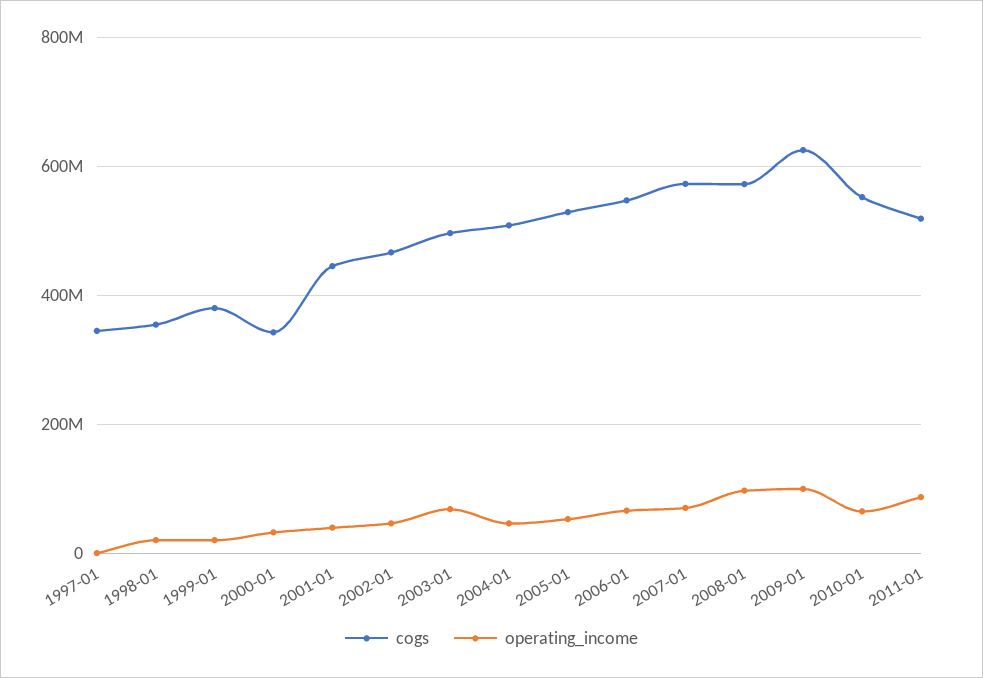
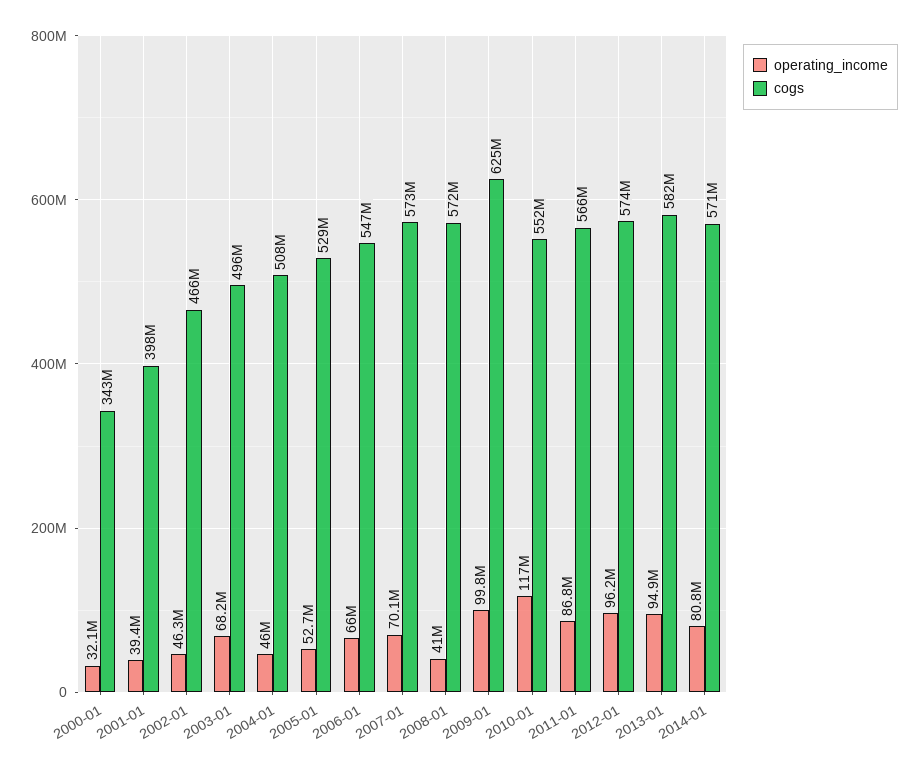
cogs, 1997-01: 340000000 -> none
operating_income, 1997-01: 0 -> none
cogs, 1998-01: 360000000 -> none
operating_income, 1998-01: 20000000 -> none
cogs, 1999-01: 380000000 -> none
operating_income, 1999-01: 20000000 -> none
cogs, 2001-01: 440000000 -> 398000000
operating_income, 2008-01: 100000000 -> 41000000
operating_income, 2010-01: 60000000 -> 117000000
cogs, 2011-01: 520000000 -> 566000000
operating_income, 2012-01: none -> 96200000
cogs, 2012-01: none -> 574000000
operating_income, 2013-01: none -> 94900000
cogs, 2013-01: none -> 582000000
operating_income, 2014-01: none -> 80800000
cogs, 2014-01: none -> 571000000

